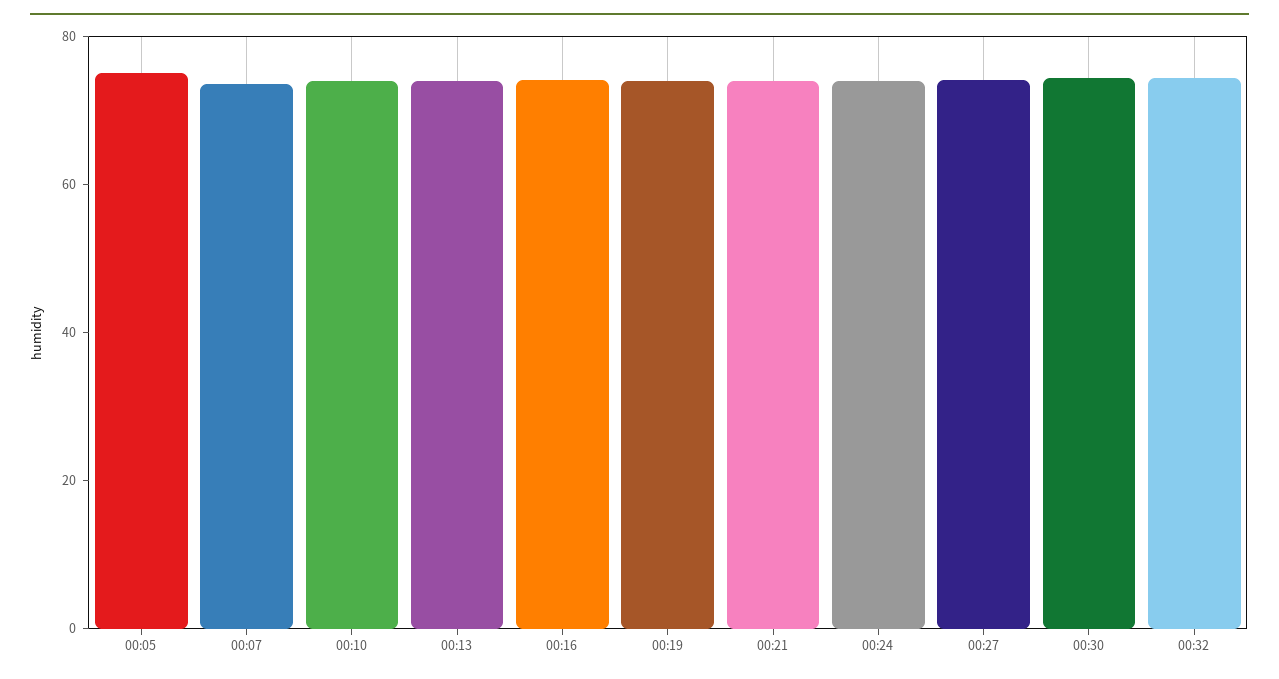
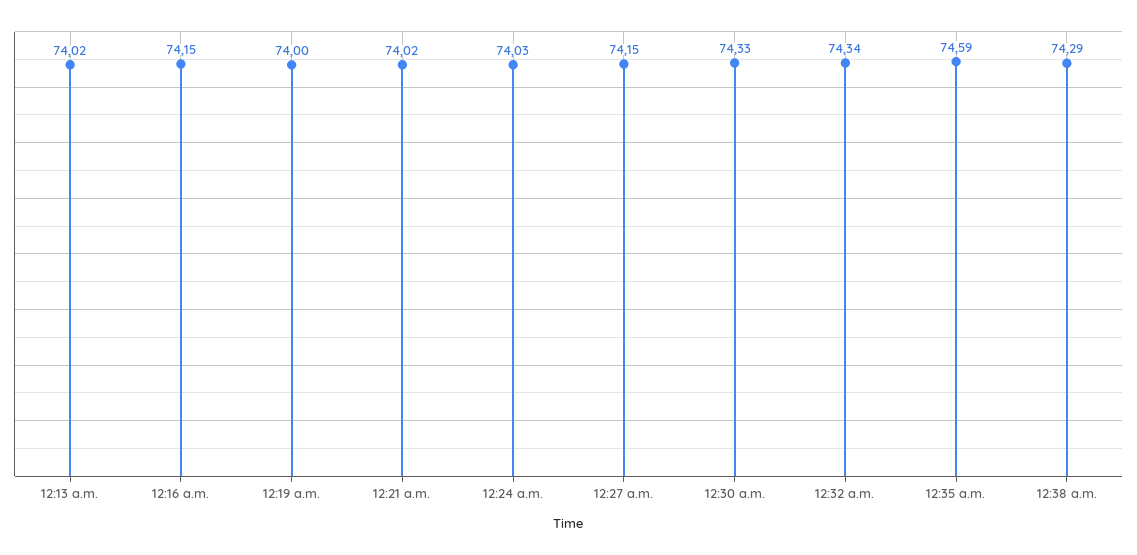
00:05: 75 -> none
00:07: 75 -> none
00:10: 75 -> none
12:35 a.m.: none -> 74.59
12:38 a.m.: none -> 74.29

